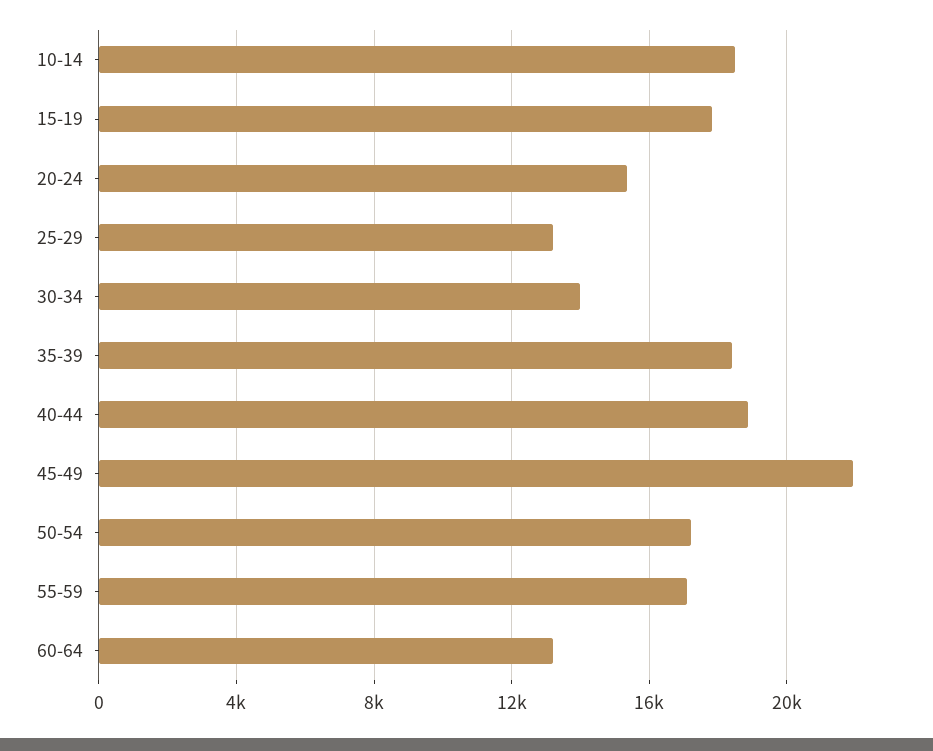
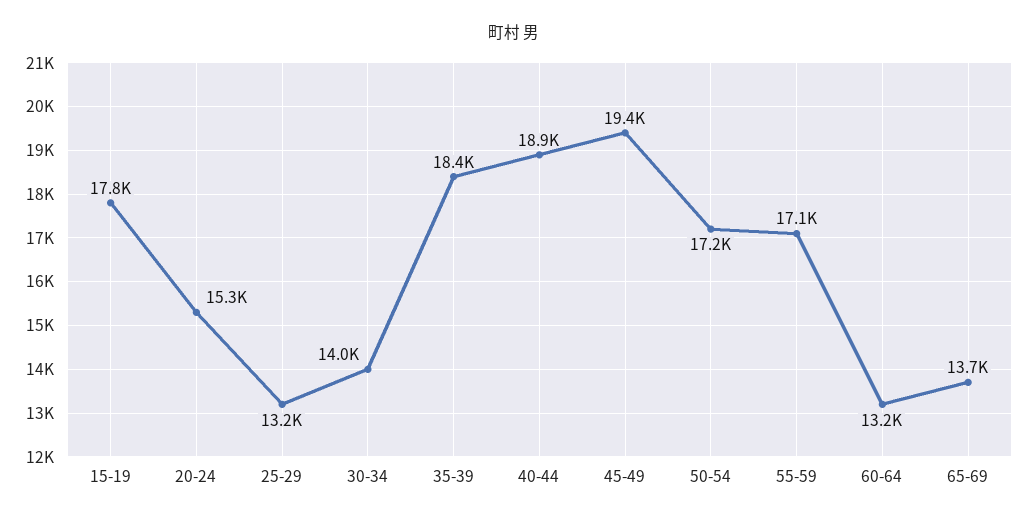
10-14: 18500 -> none
45-49: 22000 -> 19400
65-69: none -> 13700

